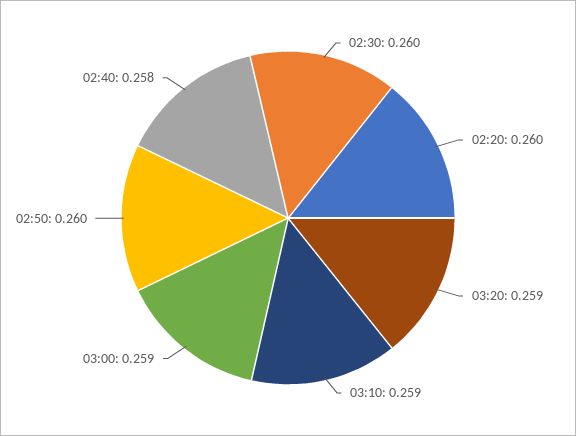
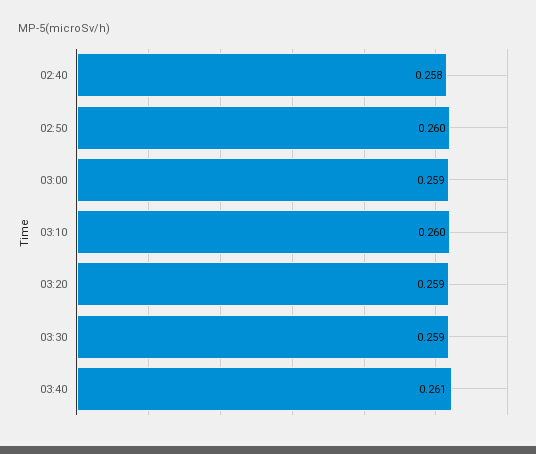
02:30: 0.26 -> none
02:20: 0.26 -> none
03:10: 0.259 -> 0.26
03:30: none -> 0.259
03:40: none -> 0.261

